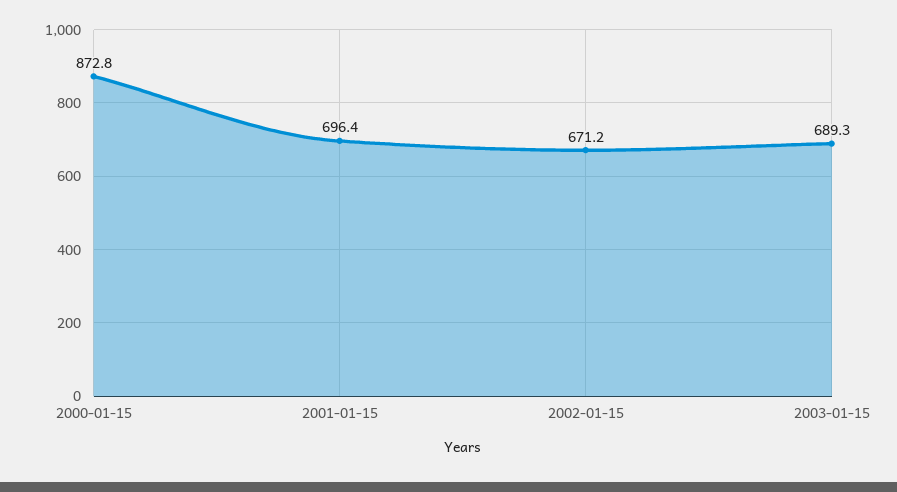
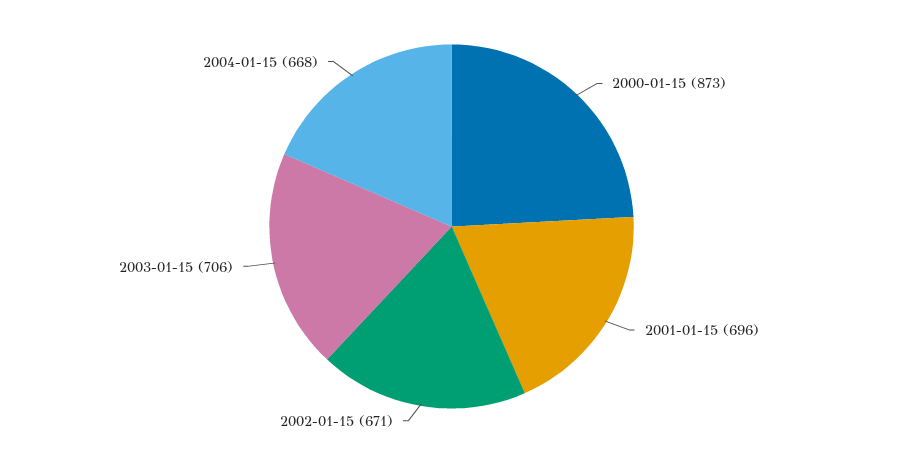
2003-01-15: 689.3 -> 706
2004-01-15: none -> 668

